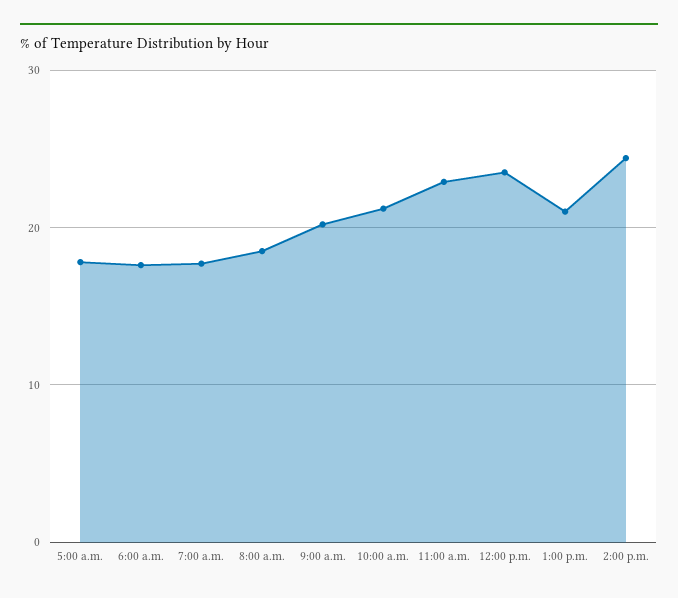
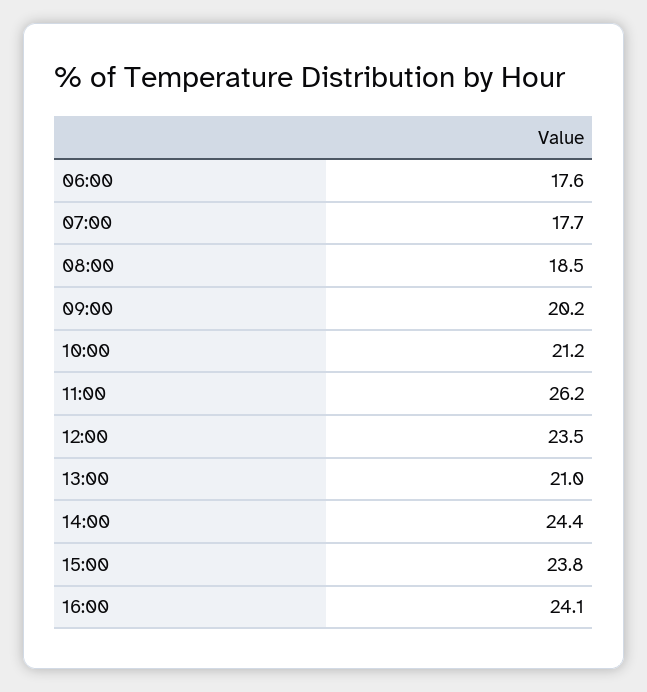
5:00 a.m.: 18 -> none
11:00 a.m.: 23 -> 26.2
15:00: none -> 23.8
16:00: none -> 24.1

